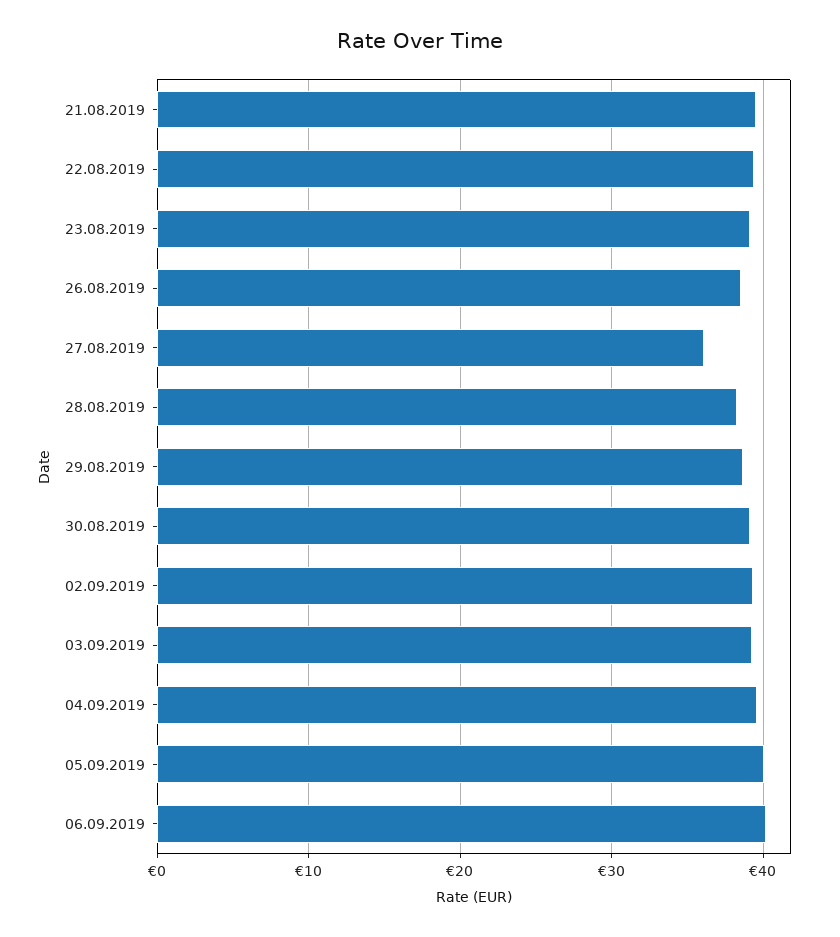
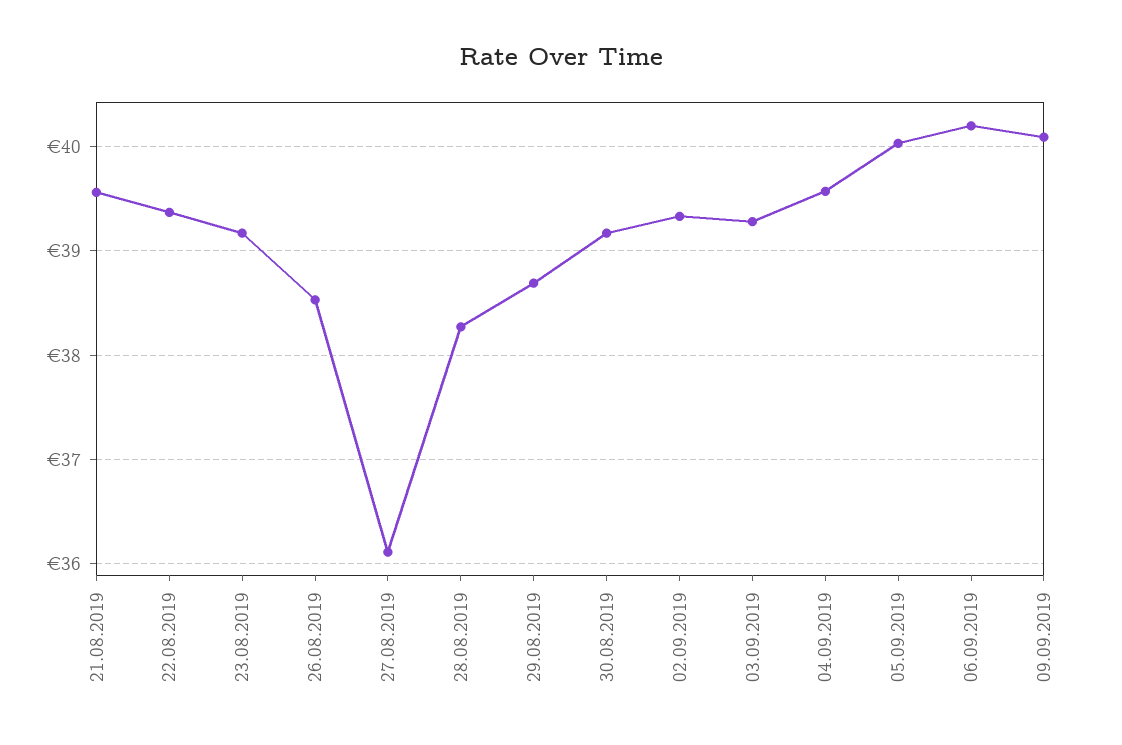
09.09.2019: none -> 40.1

